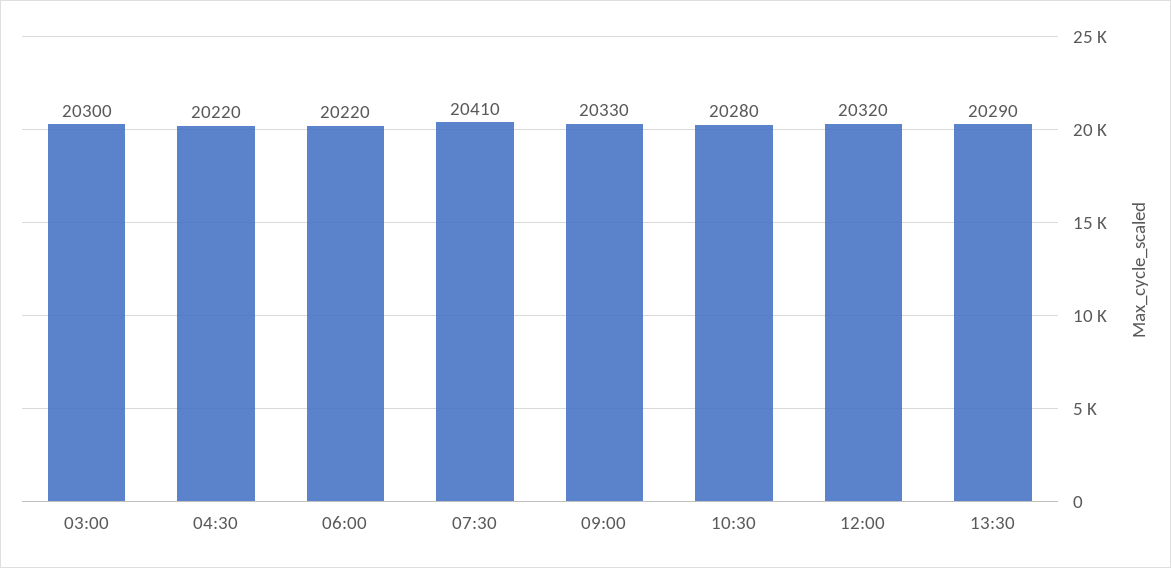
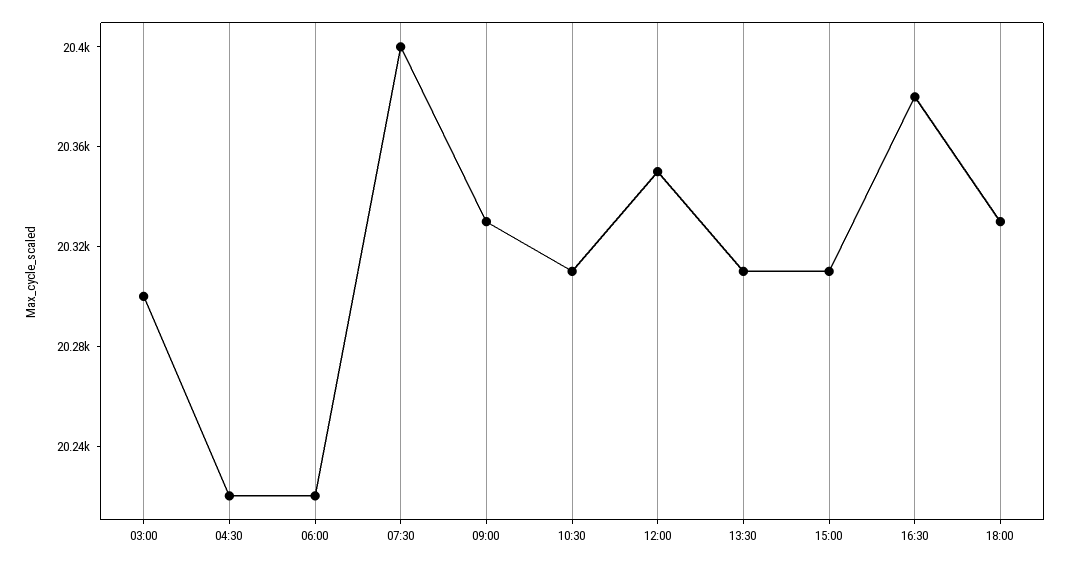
07:30: 20410 -> 20400
10:30: 20280 -> 20310
12:00: 20320 -> 20350
13:30: 20290 -> 20310
15:00: none -> 20310
16:30: none -> 20380
18:00: none -> 20330

